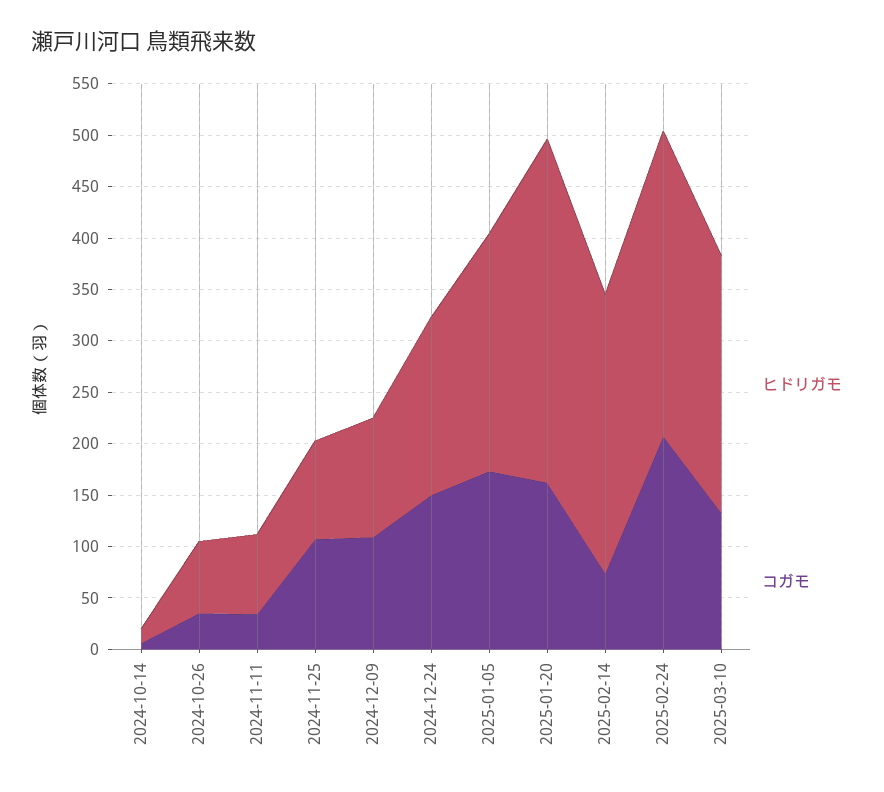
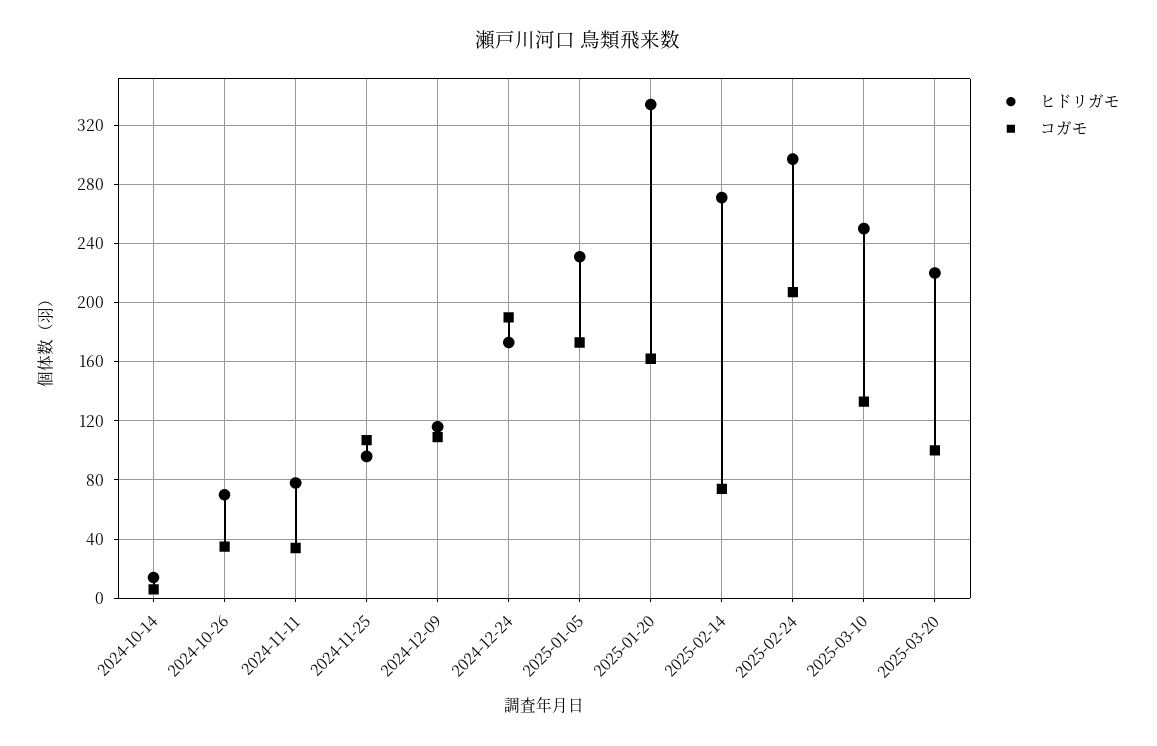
コガモ, 2024-12-24: 150 -> 190
ヒドリガモ, 2025-03-20: none -> 220
コガモ, 2025-03-20: none -> 100

